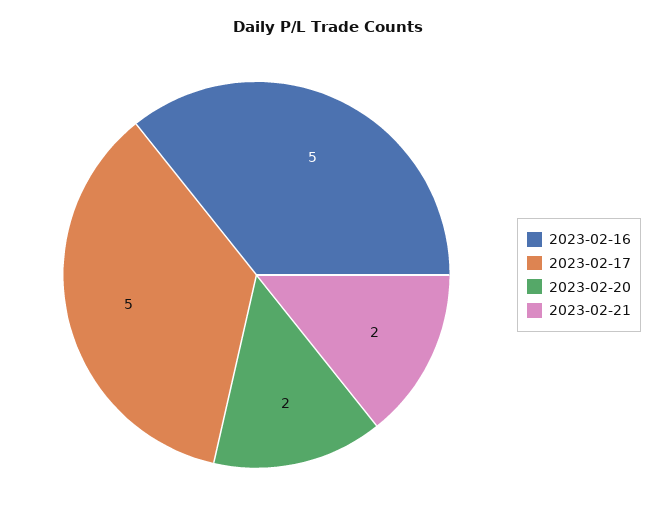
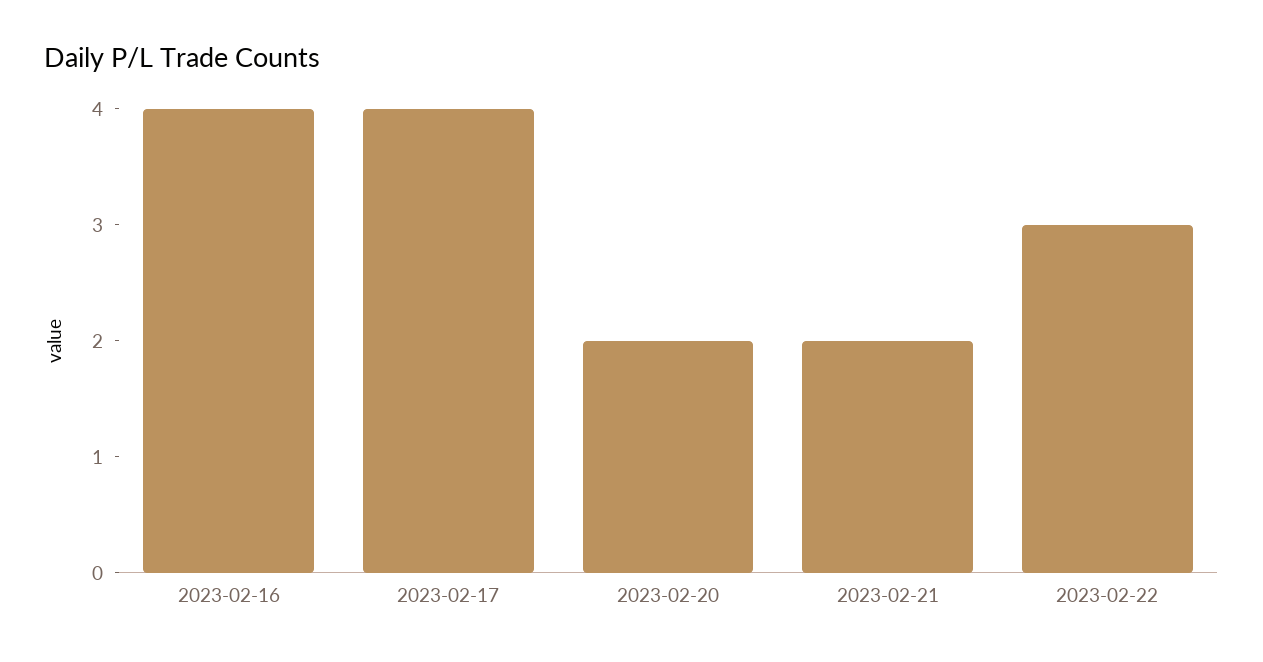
2023-02-16: 5 -> 4
2023-02-17: 5 -> 4
2023-02-22: none -> 3

